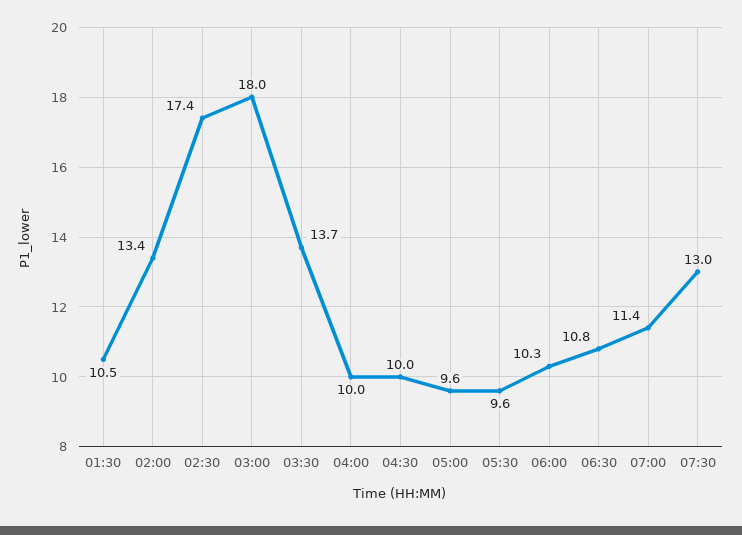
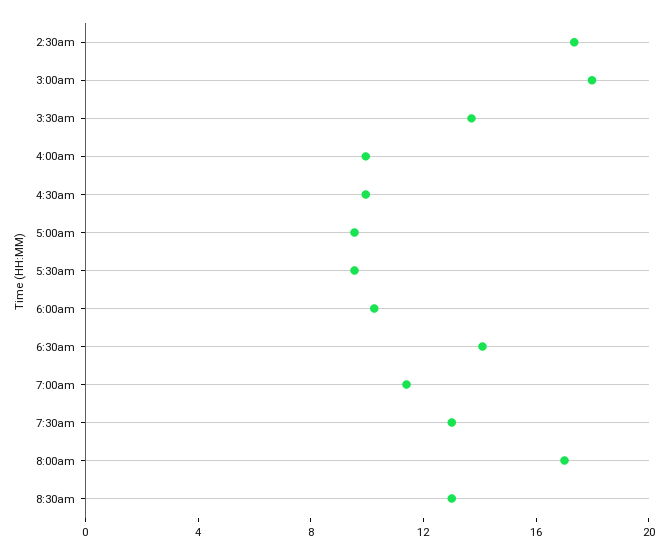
01:30: 10.5 -> none
02:00: 13.4 -> none
06:30: 10.8 -> 14
8:00am: none -> 17
8:30am: none -> 13

